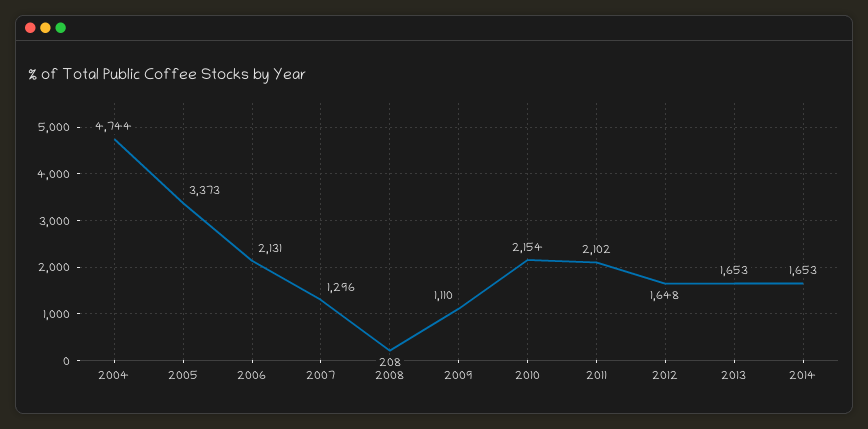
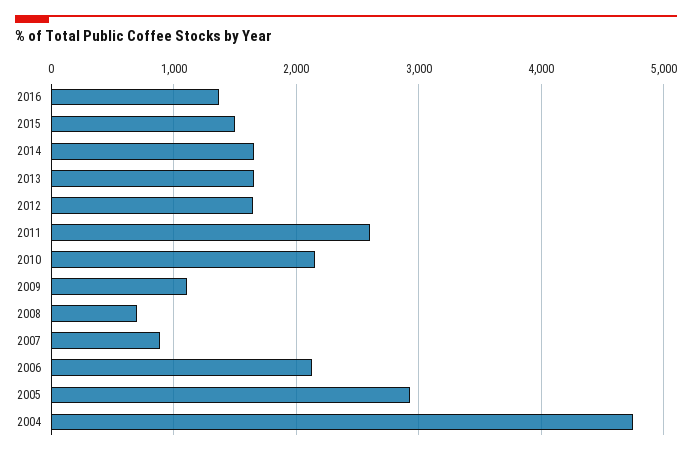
2005: 3373 -> 2900
2007: 1296 -> 900
2008: 208 -> 700
2011: 2102 -> 2600
2016: none -> 1400
2015: none -> 1500

